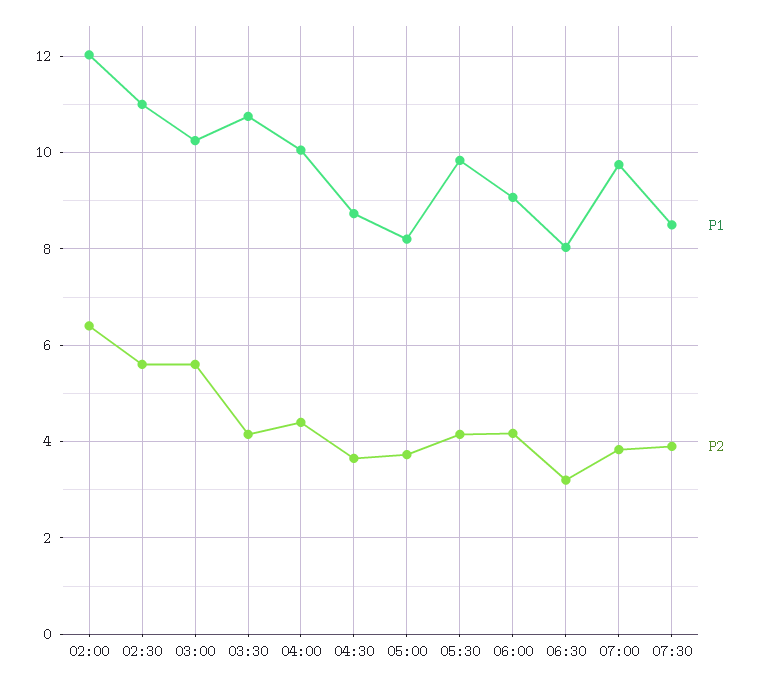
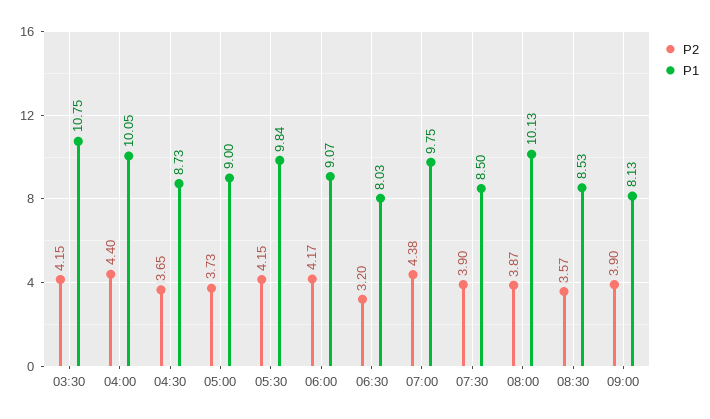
P1, 02:00: 12 -> none
P2, 02:00: 6.4 -> none
P1, 02:30: 11 -> none
P2, 02:30: 5.6 -> none
P1, 03:00: 10.2 -> none
P2, 03:00: 5.6 -> none
P1, 05:00: 8.2 -> 9
P2, 07:00: 3.8 -> 4.38
P2, 08:00: none -> 3.87
P1, 08:00: none -> 10.13
P2, 08:30: none -> 3.57
P1, 08:30: none -> 8.53
P2, 09:00: none -> 3.9
P1, 09:00: none -> 8.13

